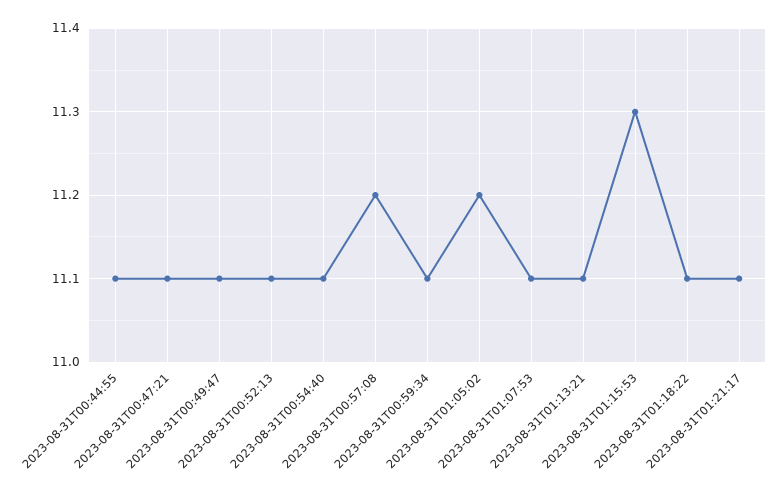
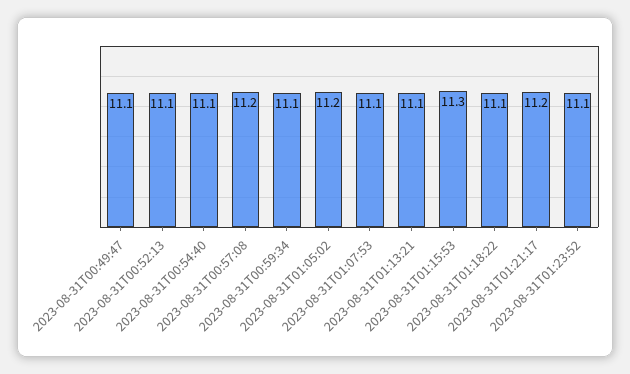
2023-08-31T00:44:55: 11.1 -> none
2023-08-31T00:47:21: 11.1 -> none
2023-08-31T01:21:17: 11.1 -> 11.2
2023-08-31T01:23:52: none -> 11.1

